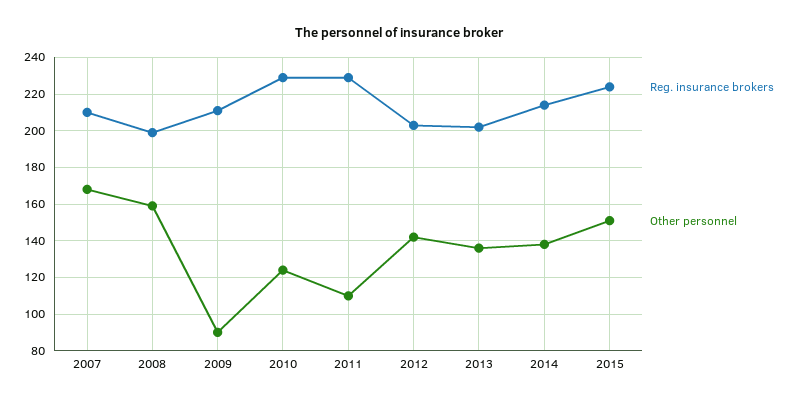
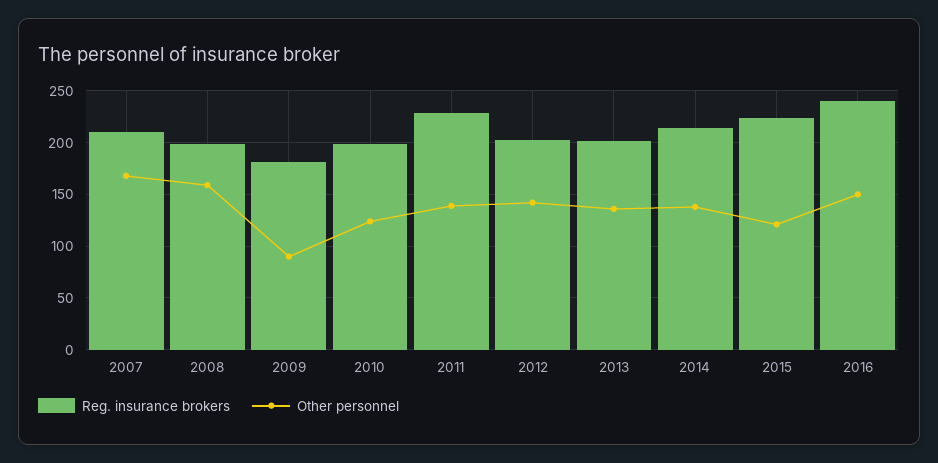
Reg. insurance brokers, 2009: 210 -> 180
Reg. insurance brokers, 2010: 230 -> 200
Other personnel, 2011: 110 -> 140
Other personnel, 2015: 150 -> 120
Reg. insurance brokers, 2016: none -> 240
Other personnel, 2016: none -> 150

